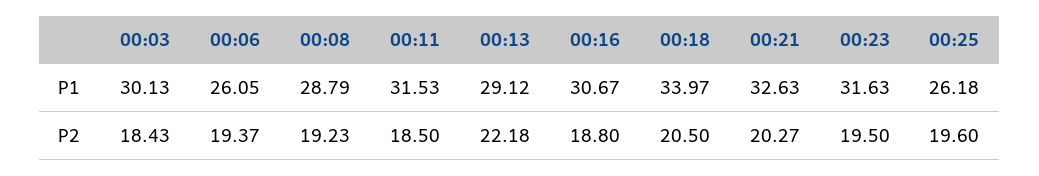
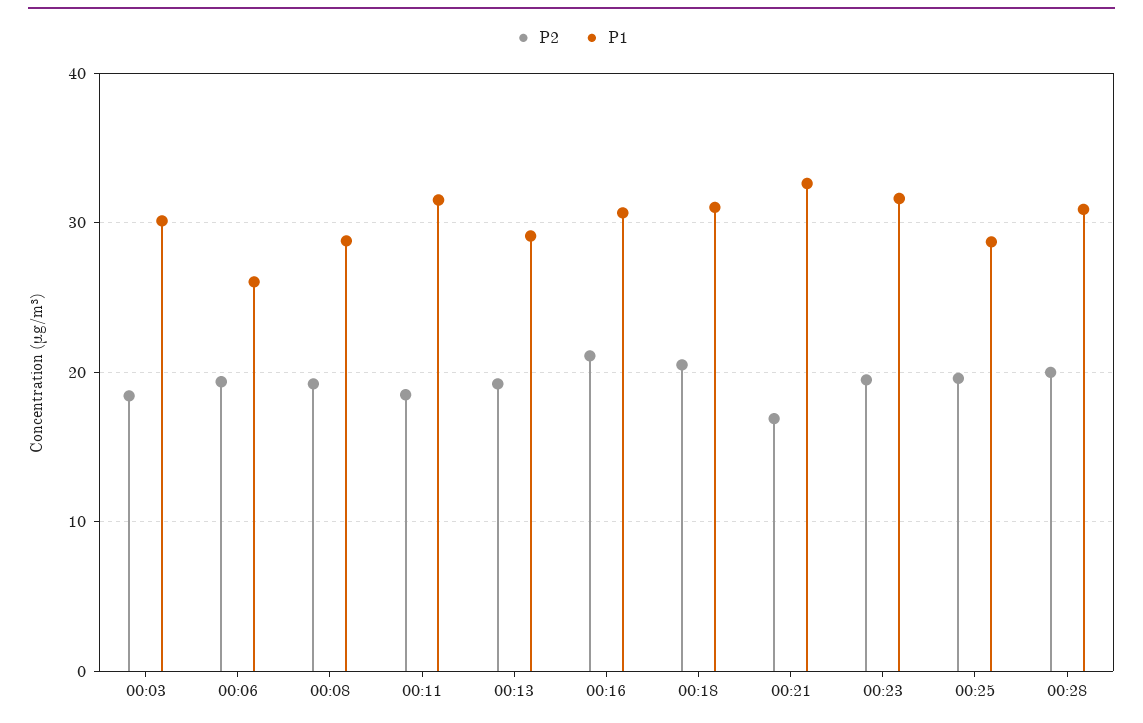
P1, 00:18: 33.97 -> 31
P1, 00:25: 26.18 -> 29
P2, 00:13: 22.18 -> 19
P2, 00:16: 18.8 -> 21
P2, 00:21: 20.27 -> 17
P2, 00:28: none -> 20
P1, 00:28: none -> 31

